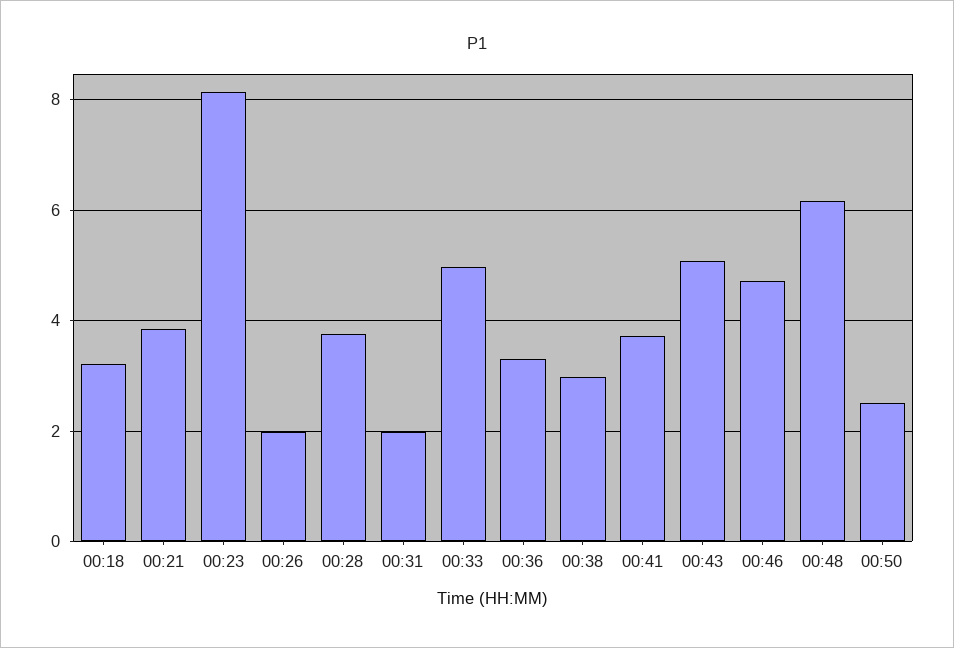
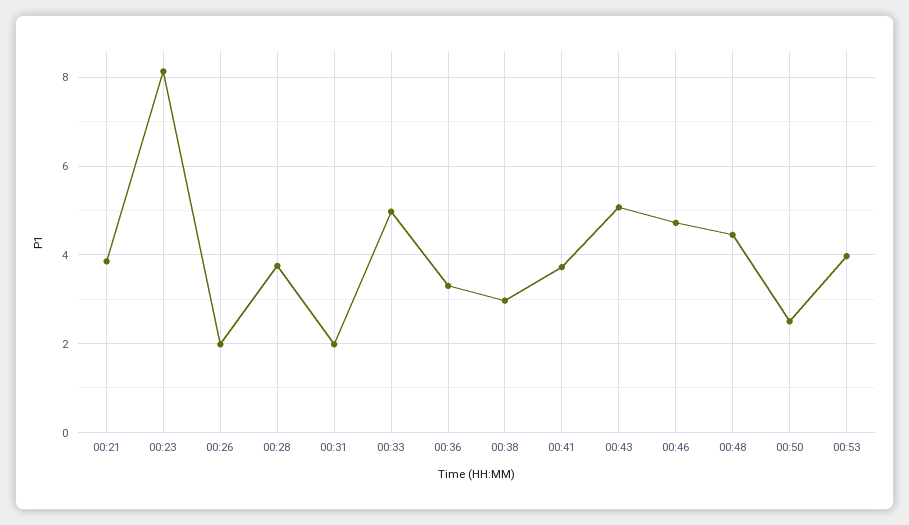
00:18: 3.2 -> none
00:48: 6.2 -> 4.4
00:53: none -> 4

